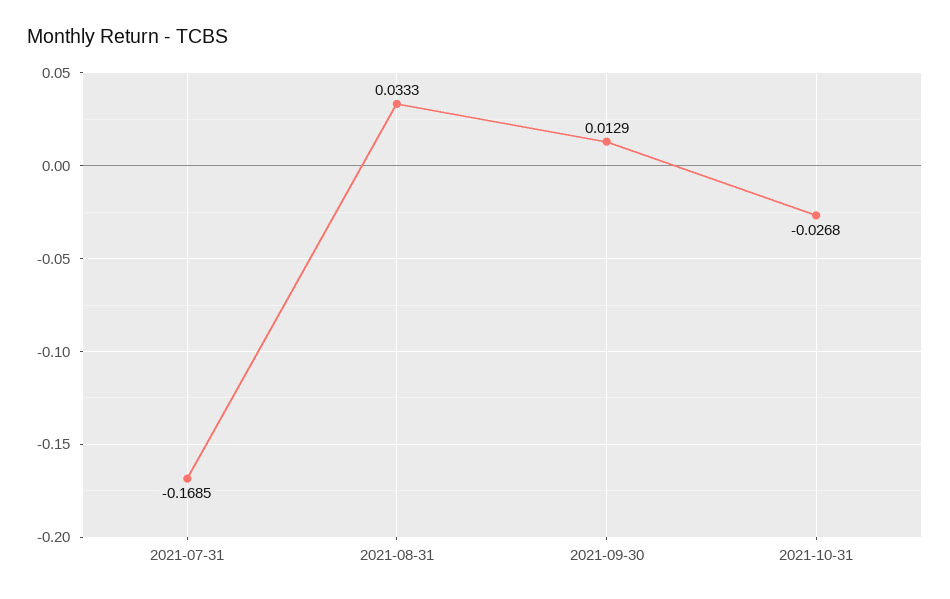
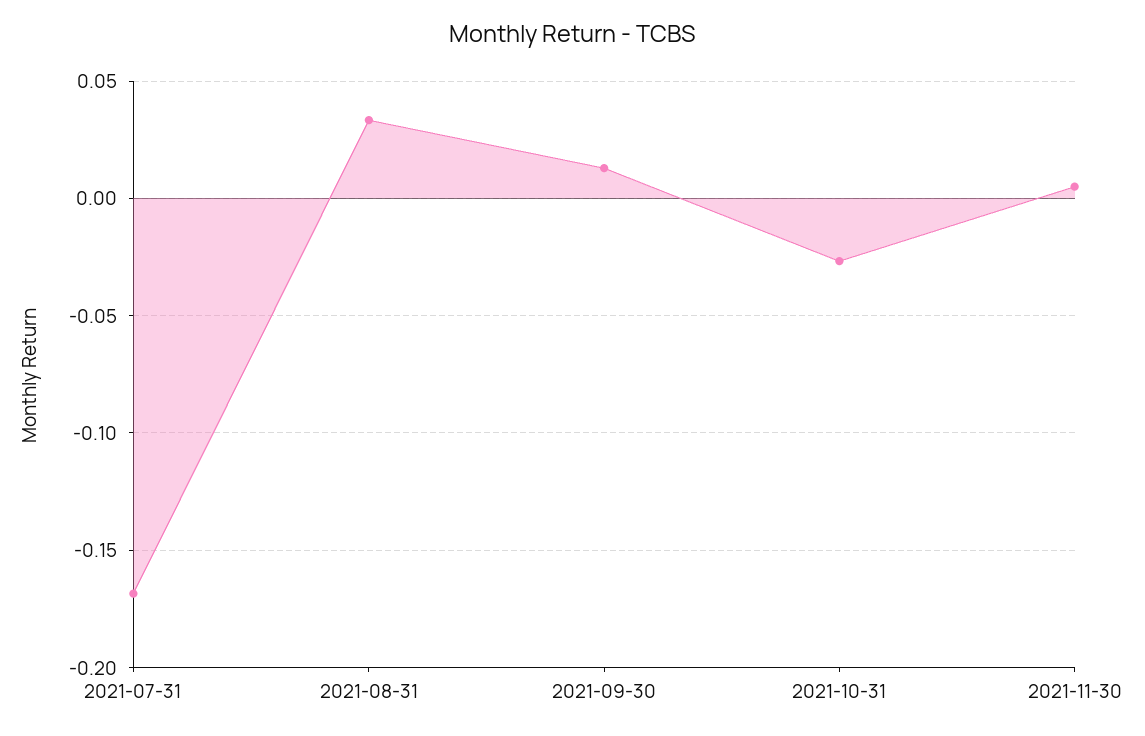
2021-11-30: none -> 0.005

